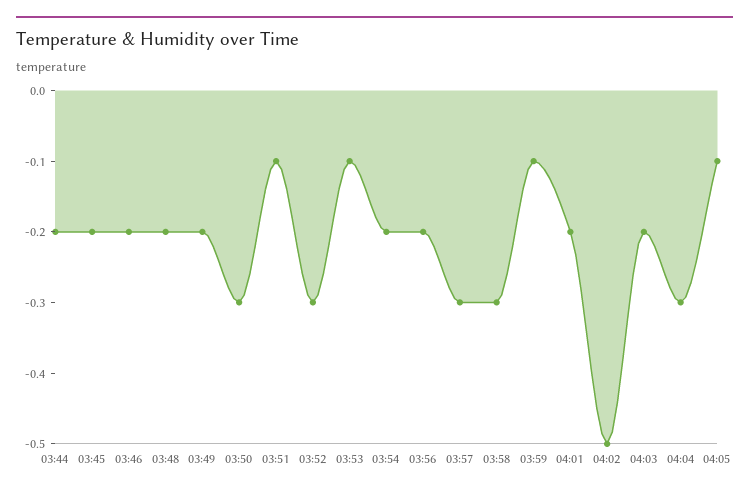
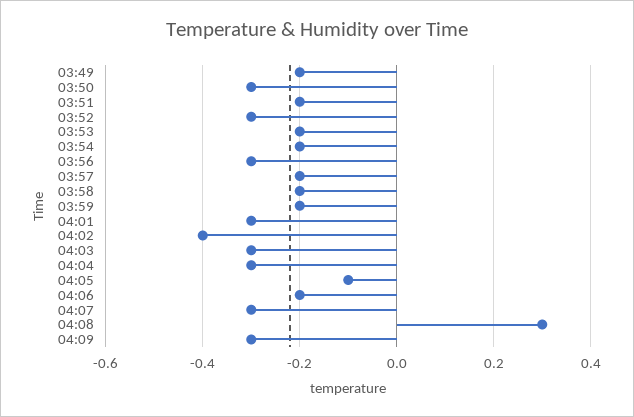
03:44: -0.2 -> none
03:45: -0.2 -> none
03:46: -0.2 -> none
03:48: -0.2 -> none
03:51: -0.1 -> -0.2
03:53: -0.1 -> -0.2
03:56: -0.2 -> -0.3
03:57: -0.3 -> -0.2
03:58: -0.3 -> -0.2
03:59: -0.1 -> -0.2
04:01: -0.2 -> -0.3
04:02: -0.5 -> -0.4
04:03: -0.2 -> -0.3
04:06: none -> -0.2
04:07: none -> -0.3
04:08: none -> 0.3
04:09: none -> -0.3

